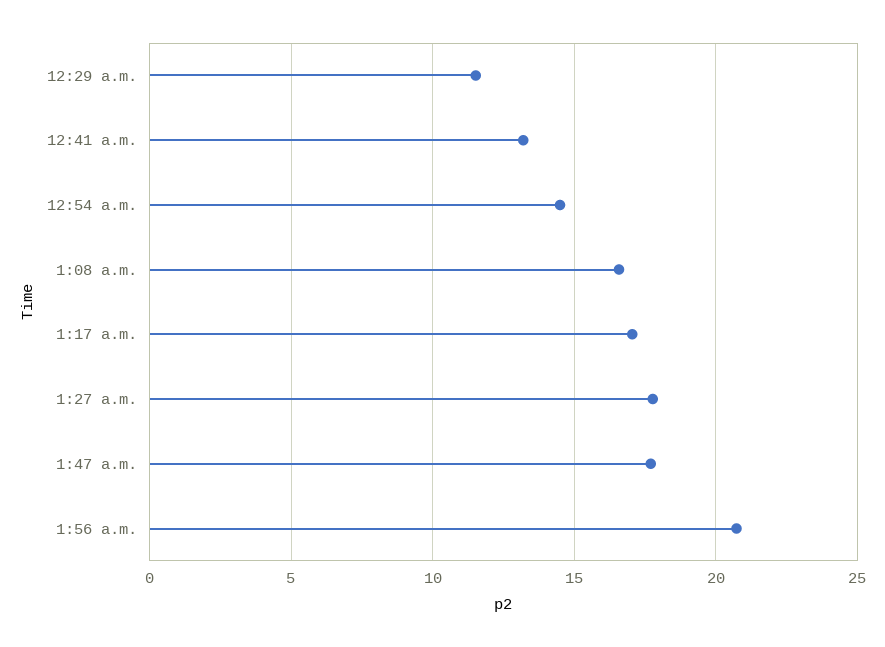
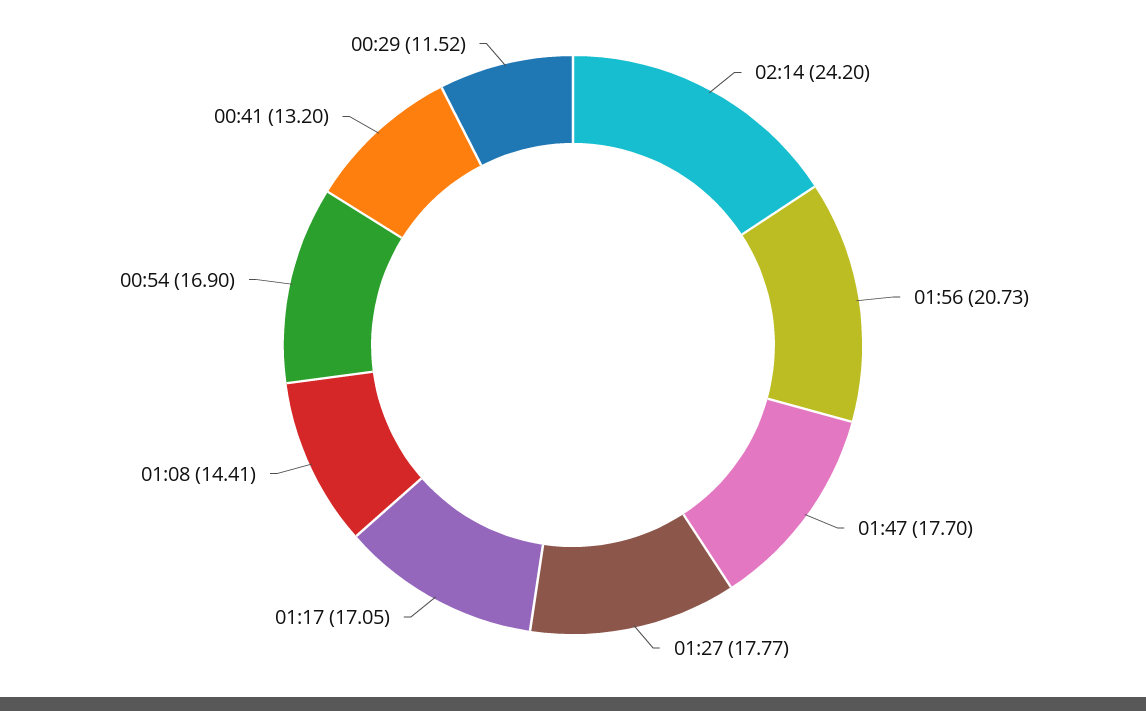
12:54 a.m.: 14.5 -> 16.9
1:08 a.m.: 16.5 -> 14.41
02:14: none -> 24.2

